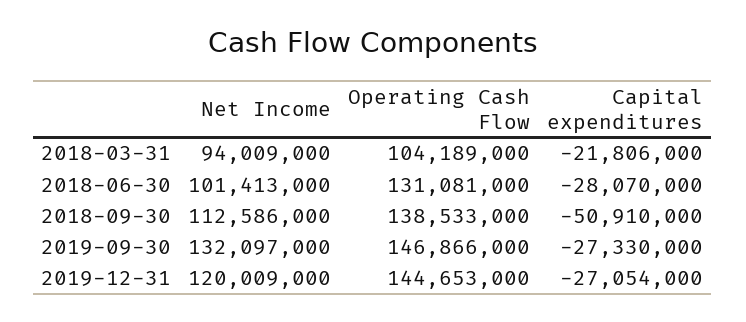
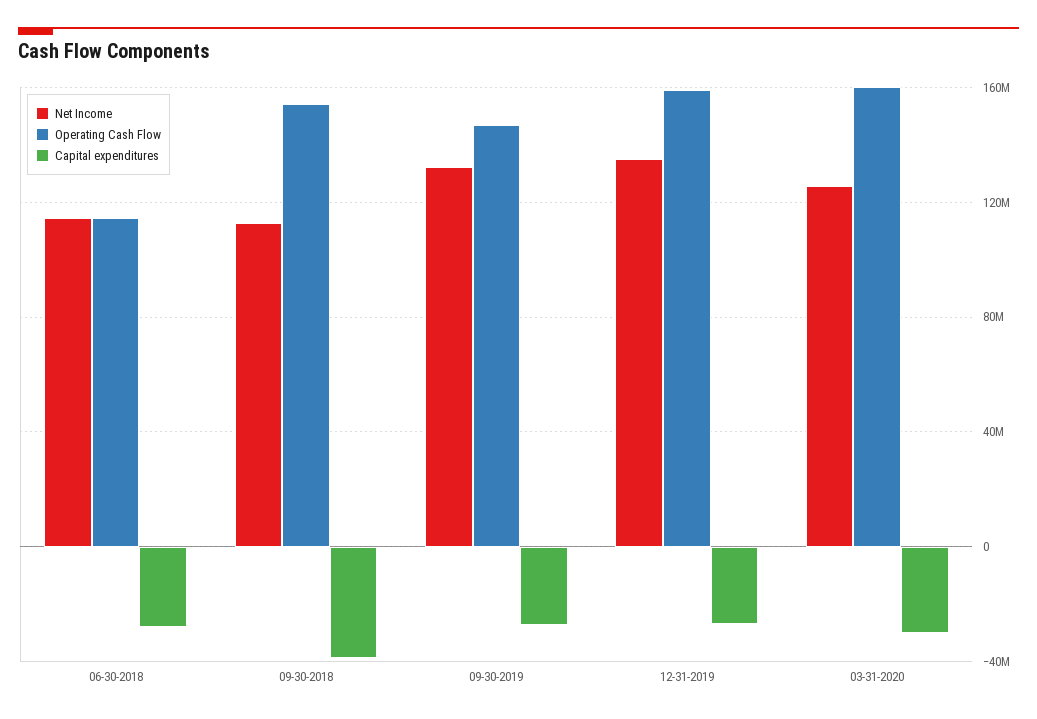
Net Income, 2018-03-31: 94009000 -> none
Operating Cash Flow, 2018-03-31: 104189000 -> none
Capital expenditures, 2018-03-31: -21806000 -> none
Net Income, 2018-06-30: 101413000 -> 115000000
Operating Cash Flow, 2018-06-30: 131081000 -> 115000000
Operating Cash Flow, 2018-09-30: 138533000 -> 155000000
Capital expenditures, 2018-09-30: -50910000 -> -40000000
Net Income, 2019-12-31: 120009000 -> 135000000
Operating Cash Flow, 2019-12-31: 144653000 -> 160000000
Net Income, 03-31-2020: none -> 125000000
Operating Cash Flow, 03-31-2020: none -> 160000000
Capital expenditures, 03-31-2020: none -> -30000000

